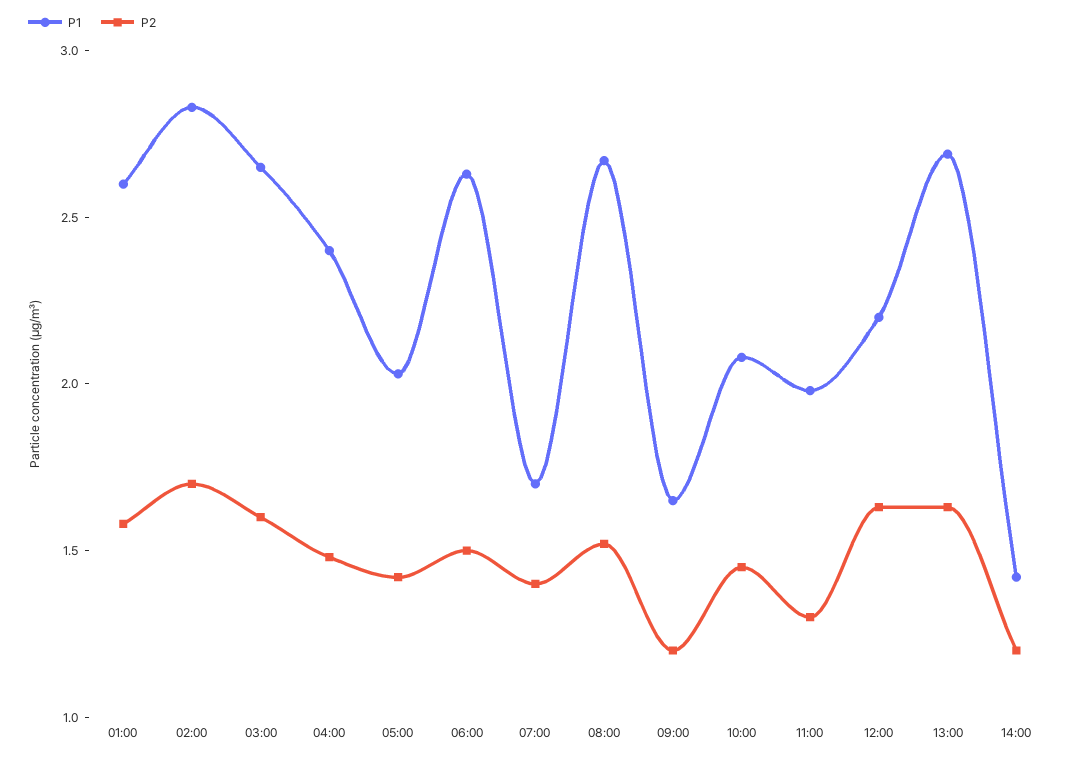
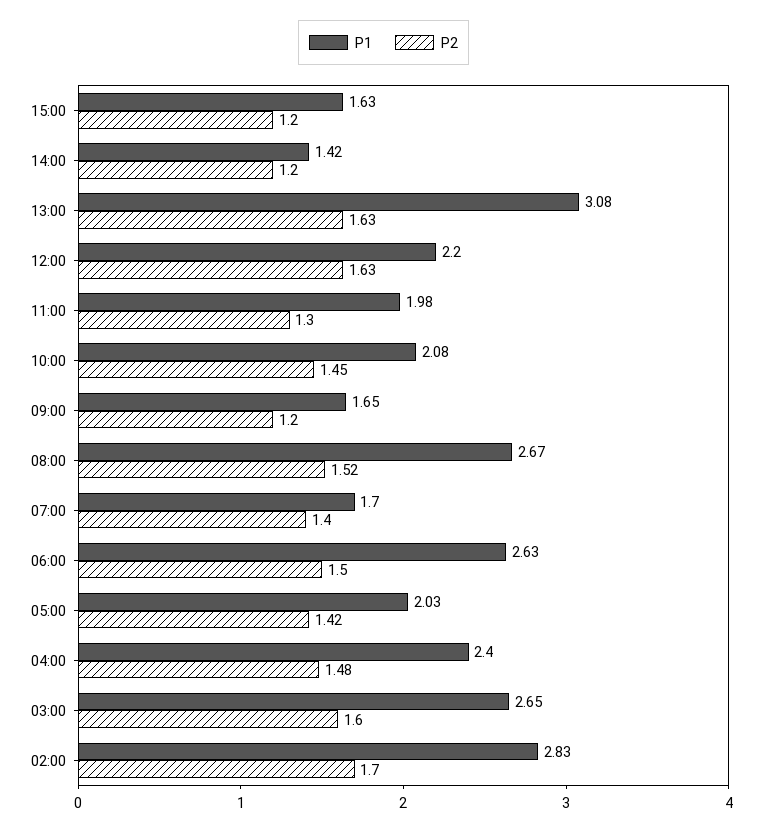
P1, 01:00: 2.6 -> none
P2, 01:00: 1.6 -> none
P1, 13:00: 2.7 -> 3.08
P1, 15:00: none -> 1.63
P2, 15:00: none -> 1.2

